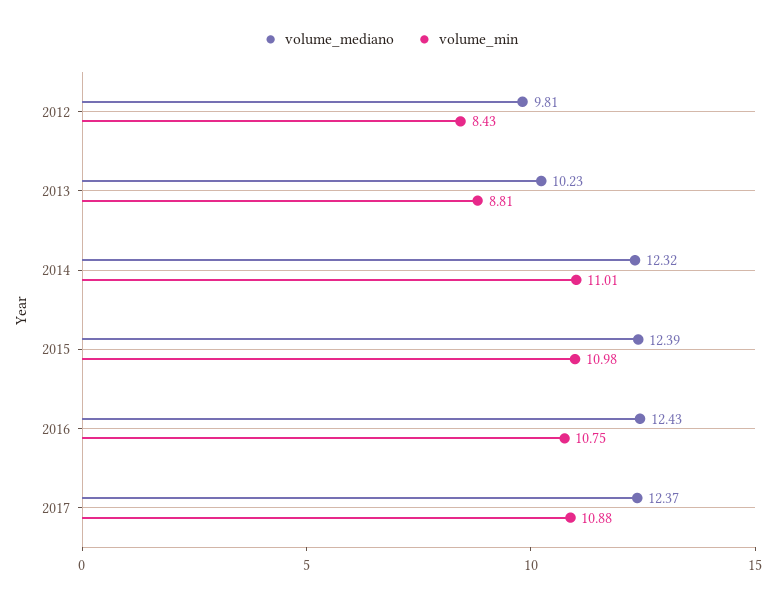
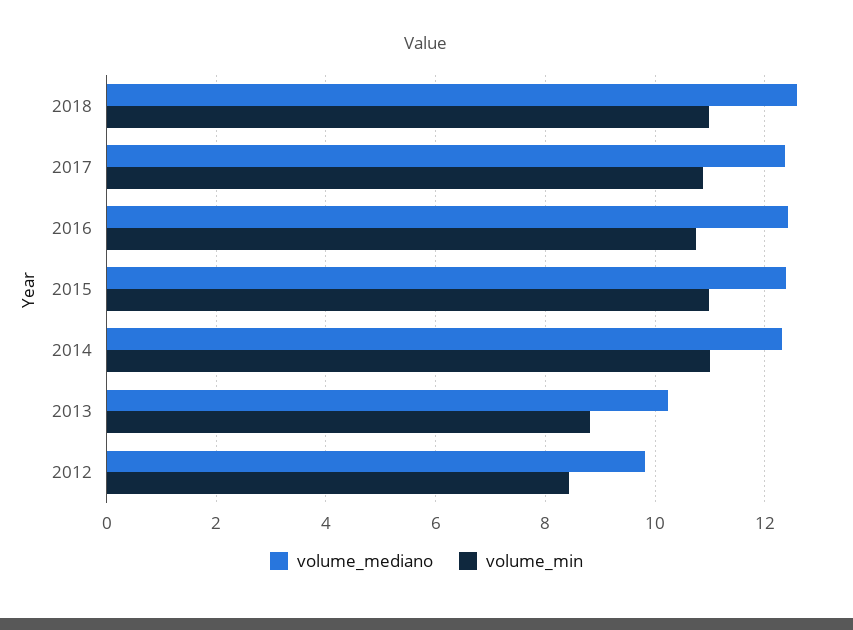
volume_mediano, 2018: none -> 12.6
volume_min, 2018: none -> 11

